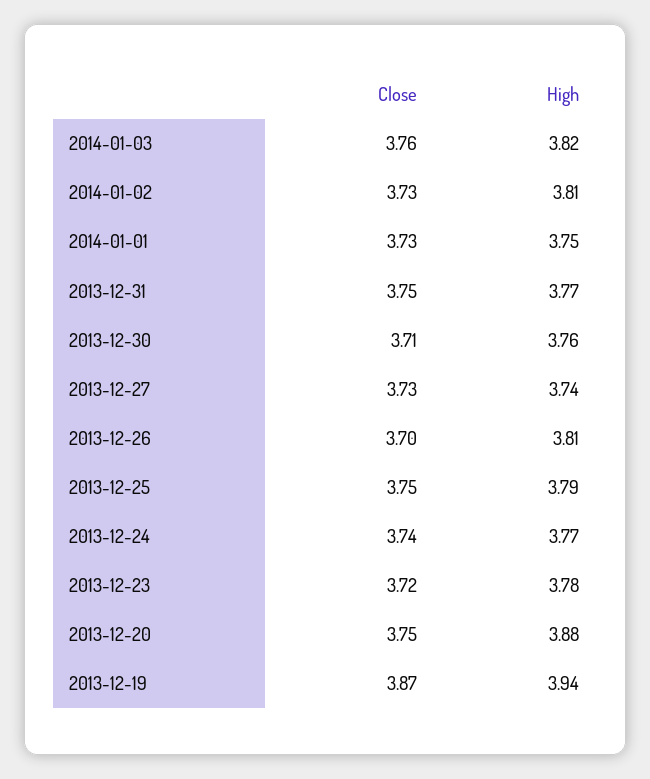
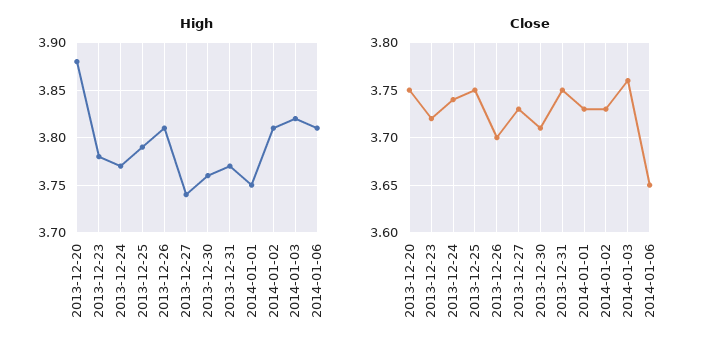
Close, 2013-12-19: 3.87 -> none
High, 2013-12-19: 3.94 -> none
High, 2014-01-06: none -> 3.81
Close, 2014-01-06: none -> 3.65

